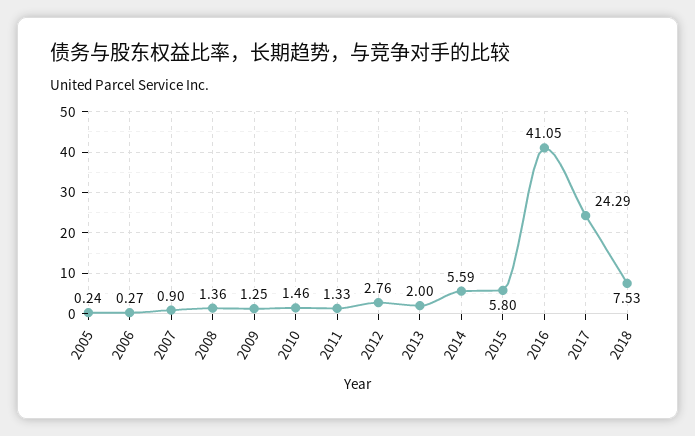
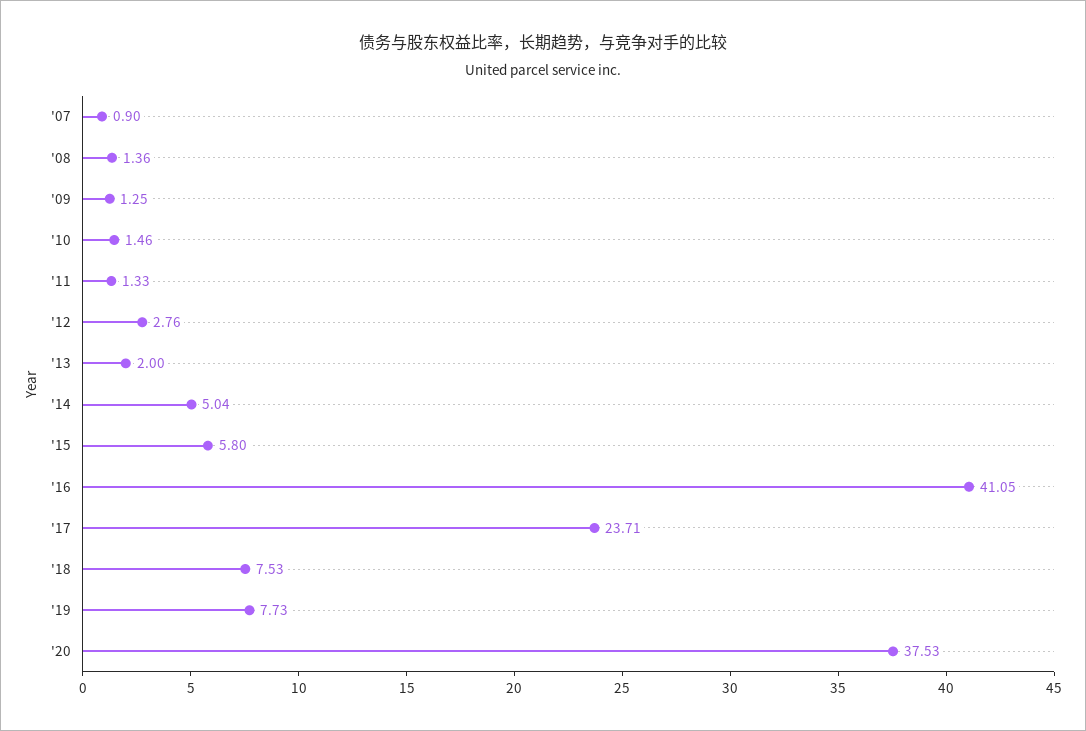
2005: 0.24 -> none
2006: 0.27 -> none
2014: 5.59 -> 5.04
2017: 24.29 -> 23.71
'19: none -> 7.73
'20: none -> 37.53

